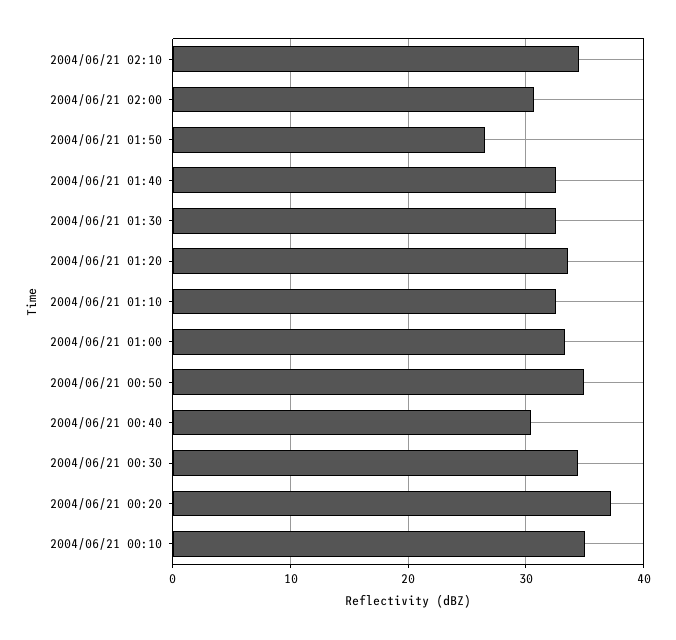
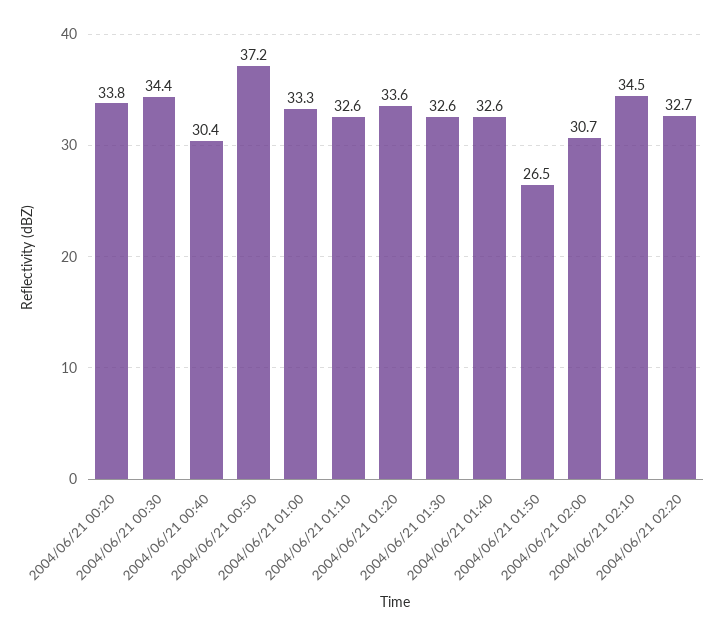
2004/06/21 00:50: 35 -> 37.2
2004/06/21 00:20: 37 -> 33.8
2004/06/21 00:10: 35 -> none
2004/06/21 02:20: none -> 32.7

